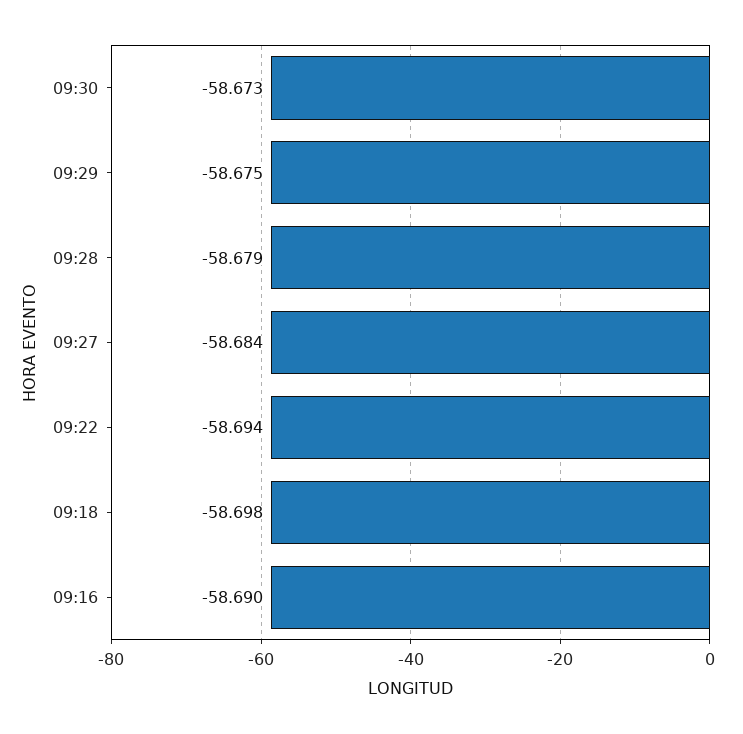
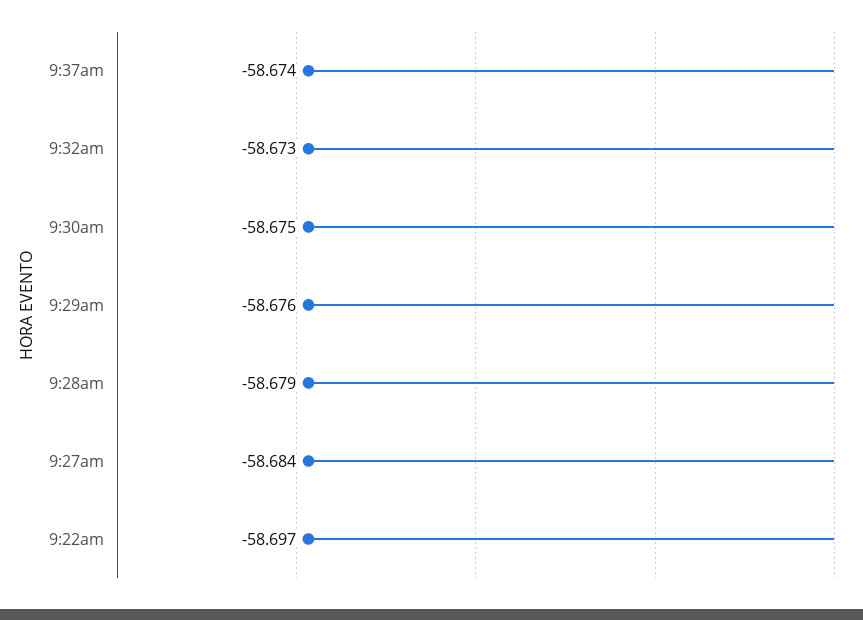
09:30: -58.673 -> -58.675
09:29: -58.675 -> -58.676
09:22: -58.694 -> -58.697
09:18: -58.698 -> none
09:16: -58.69 -> none
9:37am: none -> -58.674
9:32am: none -> -58.673

